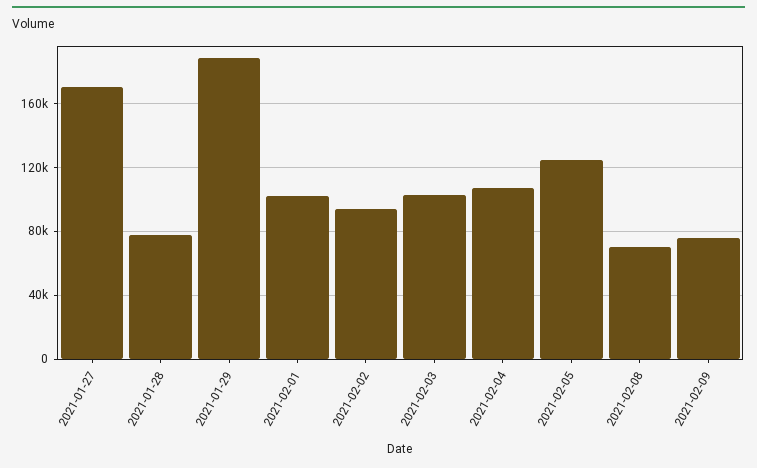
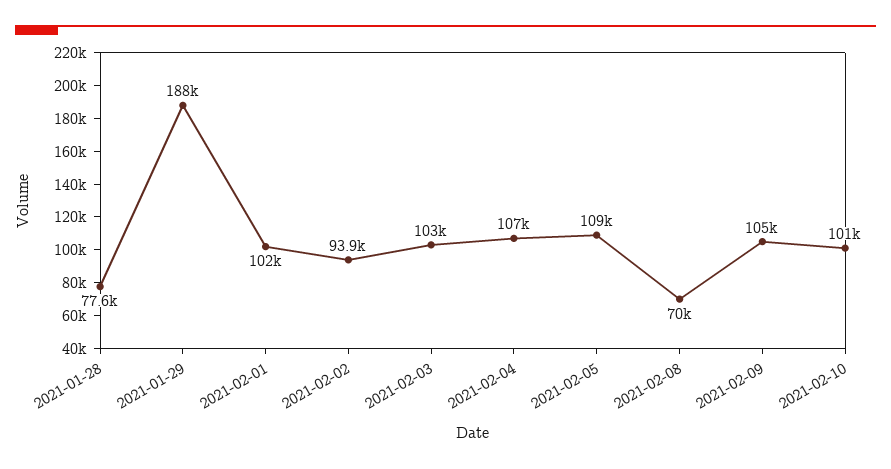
2021-01-27: 170000 -> none
2021-02-05: 125000 -> 109000
2021-02-09: 75000 -> 105000
2021-02-10: none -> 101000

